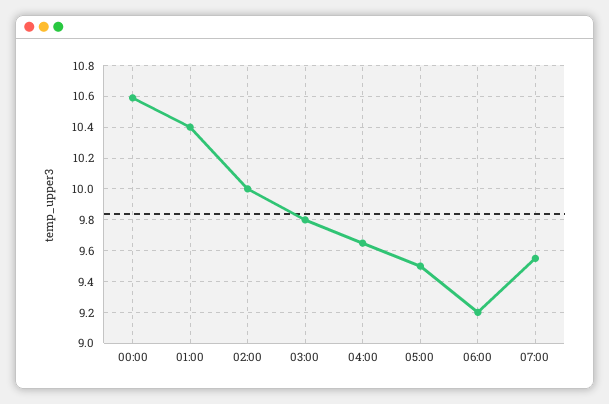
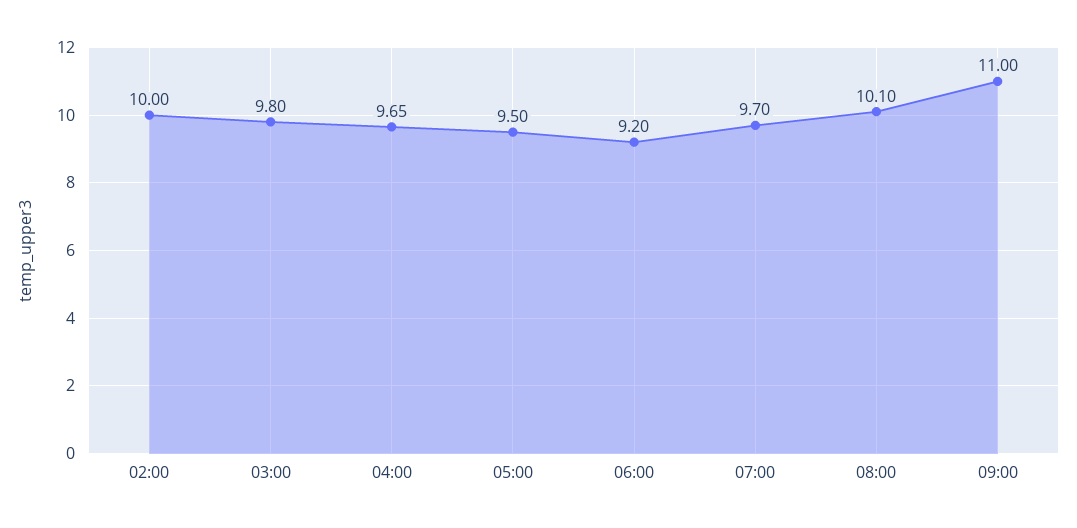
00:00: 10.6 -> none
01:00: 10.4 -> none
07:00: 9.55 -> 9.7
08:00: none -> 10.1
09:00: none -> 11

